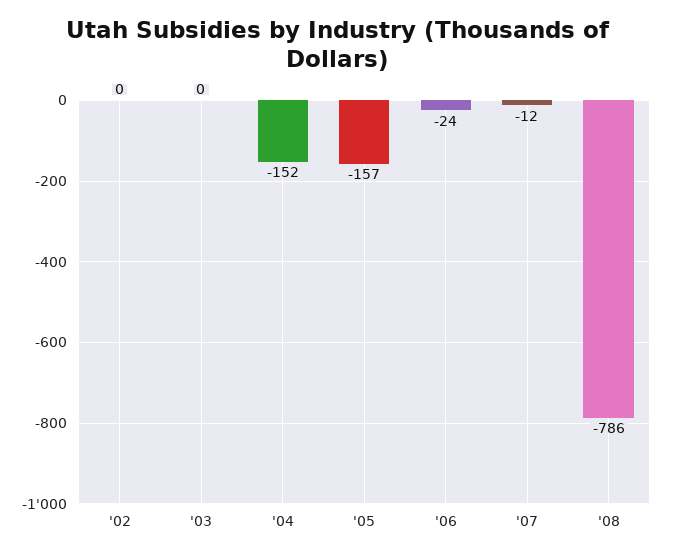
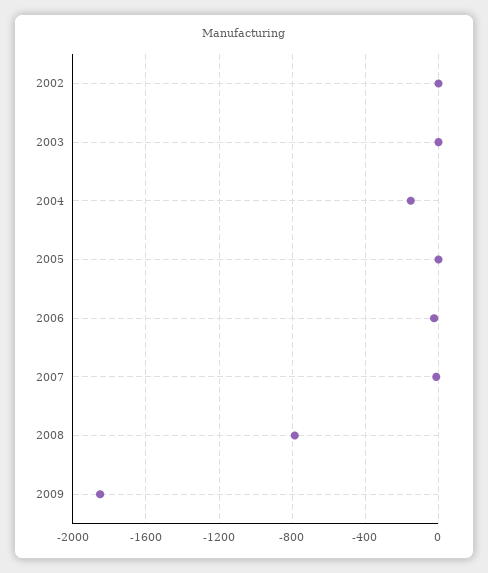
'05: -157 -> 0
2009: none -> -1850

